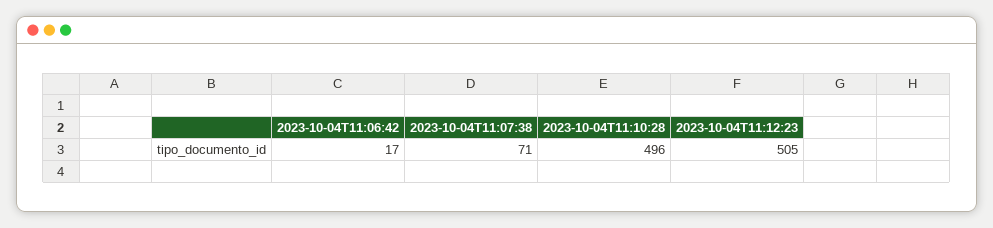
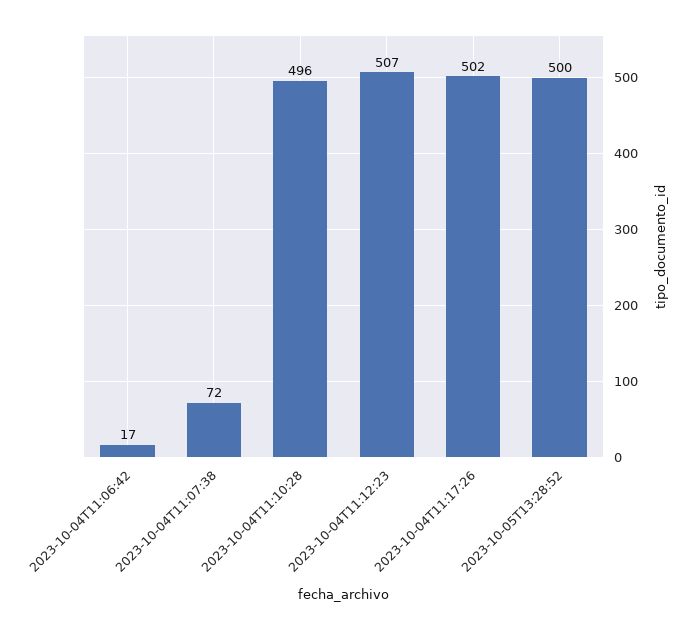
2023-10-04T11:07:38: 71 -> 72
2023-10-04T11:12:23: 505 -> 507
2023-10-04T11:17:26: none -> 502
2023-10-05T13:28:52: none -> 500

